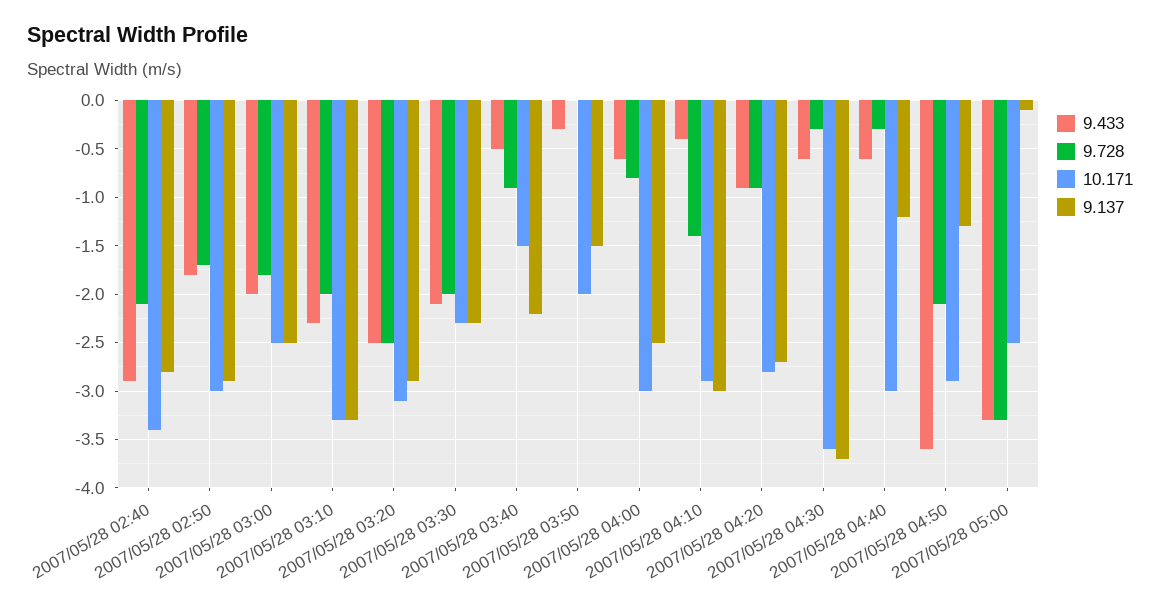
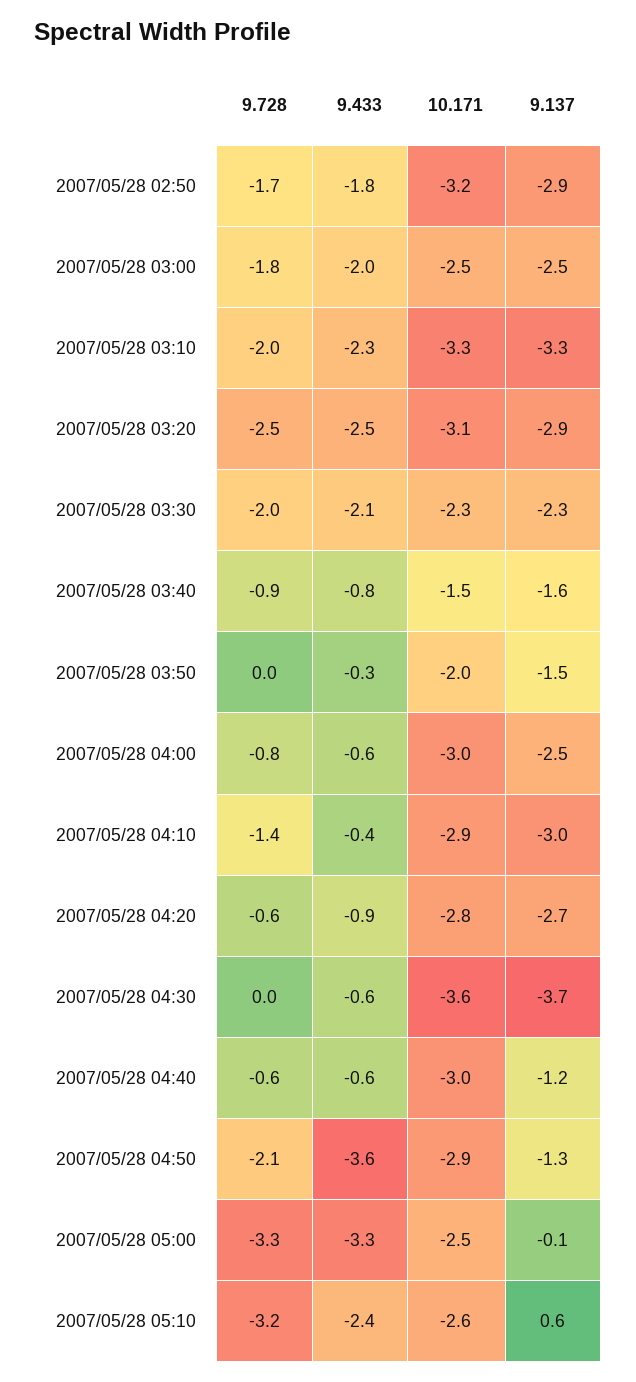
9.433, 2007/05/28 02:40: -2.9 -> none
9.728, 2007/05/28 02:40: -2.1 -> none
10.171, 2007/05/28 02:40: -3.4 -> none
9.137, 2007/05/28 02:40: -2.8 -> none
10.171, 2007/05/28 02:50: -3 -> -3.2
9.433, 2007/05/28 03:40: -0.5 -> -0.8
9.137, 2007/05/28 03:40: -2.2 -> -1.6
9.728, 2007/05/28 04:20: -0.9 -> -0.6
9.728, 2007/05/28 04:30: -0.3 -> 0
9.728, 2007/05/28 04:40: -0.3 -> -0.6
9.728, 2007/05/28 05:10: none -> -3.2
9.433, 2007/05/28 05:10: none -> -2.4
10.171, 2007/05/28 05:10: none -> -2.6
9.137, 2007/05/28 05:10: none -> 0.6

